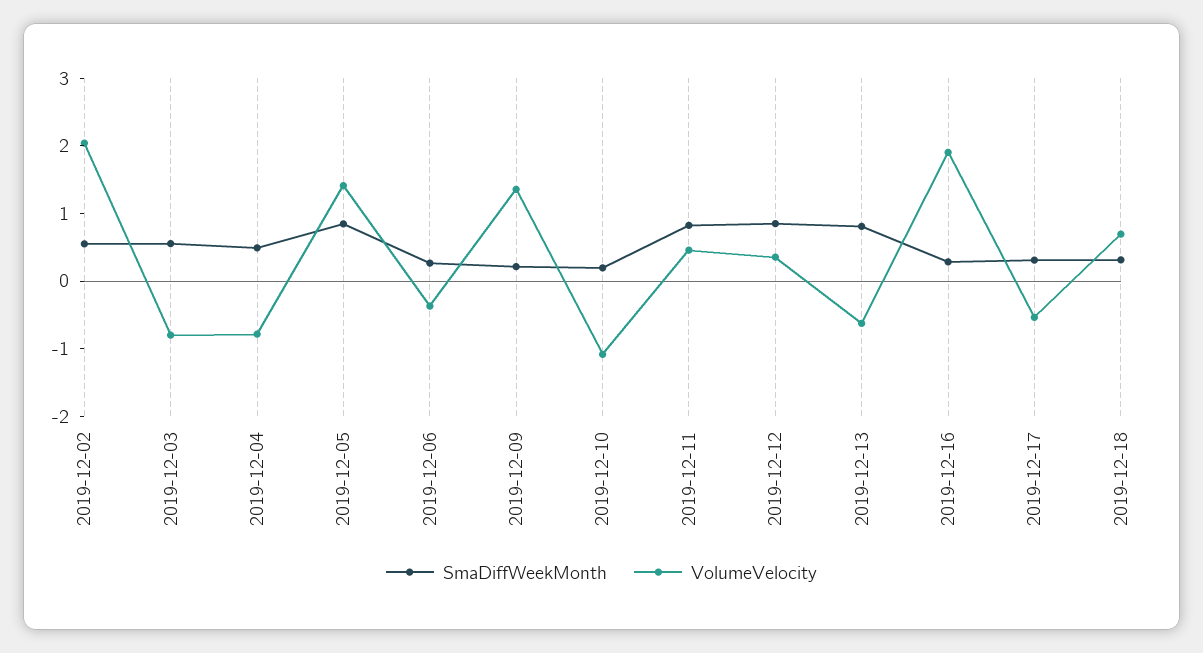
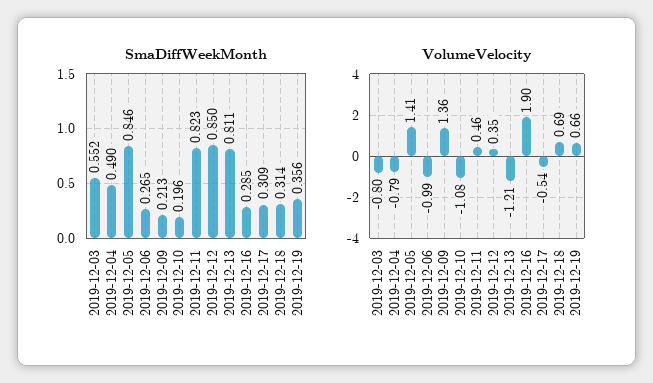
SmaDiffWeekMonth, 2019-12-02: 0.6 -> none
VolumeVelocity, 2019-12-02: 2 -> none
VolumeVelocity, 2019-12-06: -0.4 -> -0.99
VolumeVelocity, 2019-12-13: -0.6 -> -1.21
SmaDiffWeekMonth, 2019-12-19: none -> 0.356
VolumeVelocity, 2019-12-19: none -> 0.66

